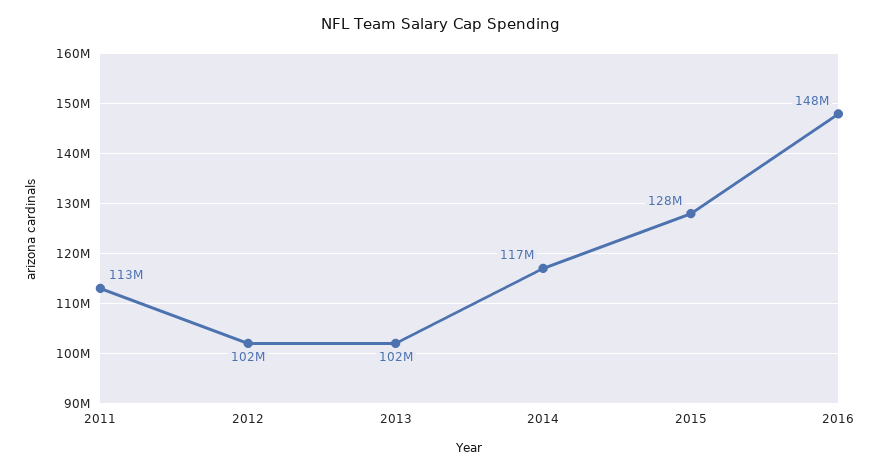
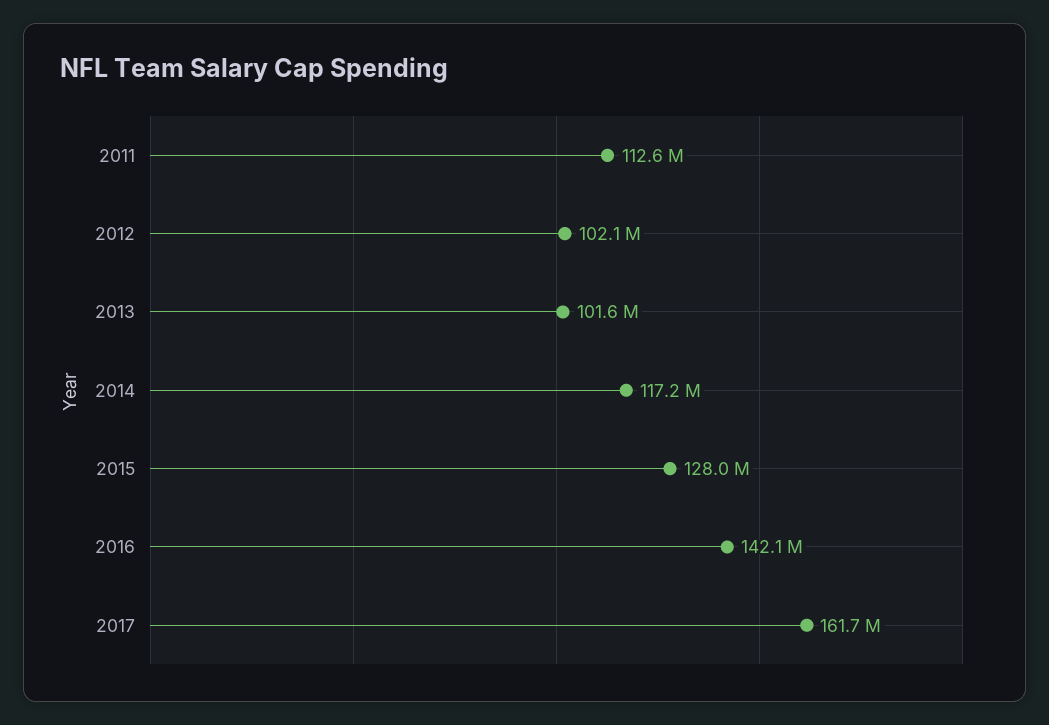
2016: 148000000 -> 142100000
2017: none -> 161700000

